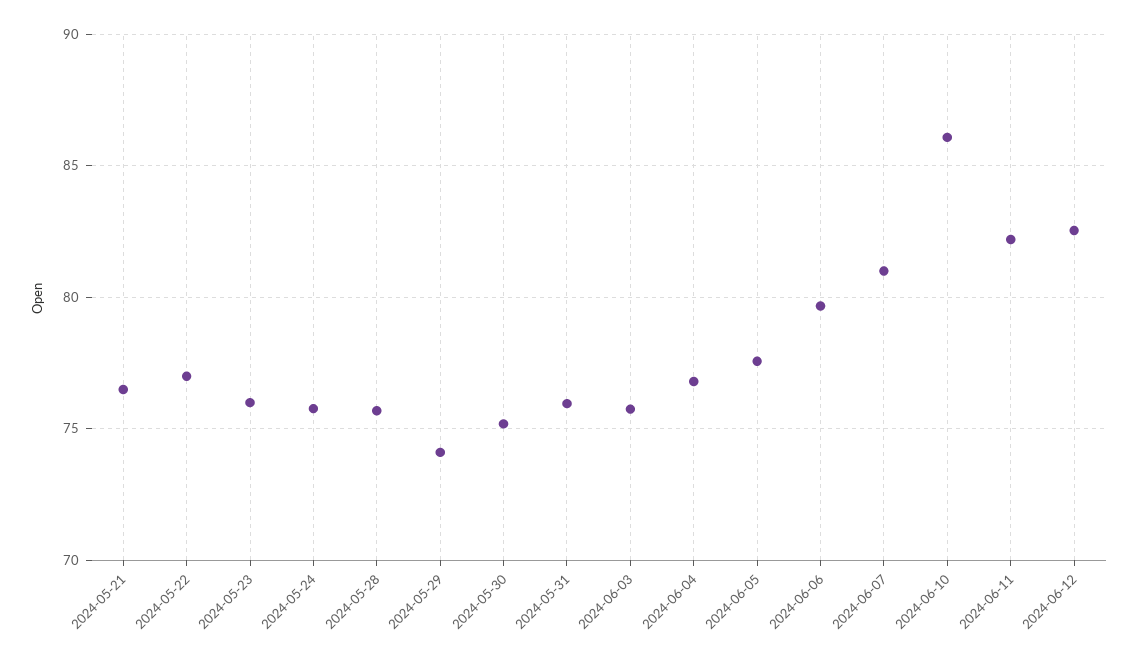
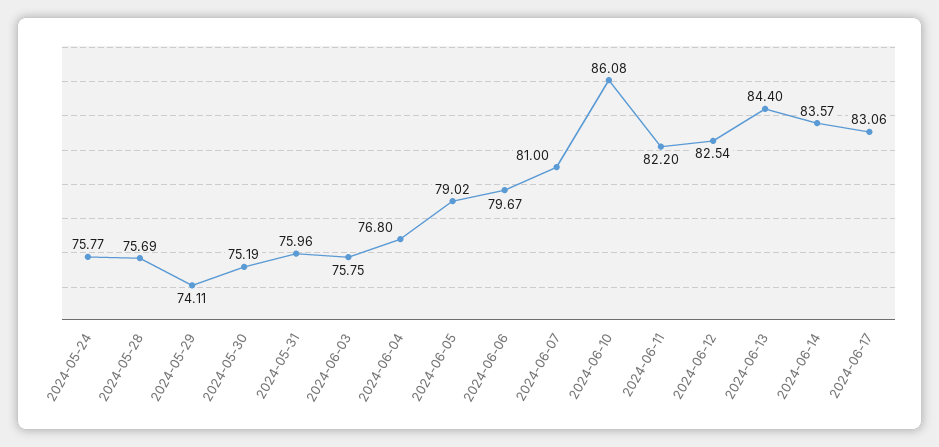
2024-05-21: 76.5 -> none
2024-05-22: 77 -> none
2024-05-23: 76 -> none
2024-06-05: 77.5 -> 79.02
2024-06-13: none -> 84.4
2024-06-14: none -> 83.57
2024-06-17: none -> 83.06

